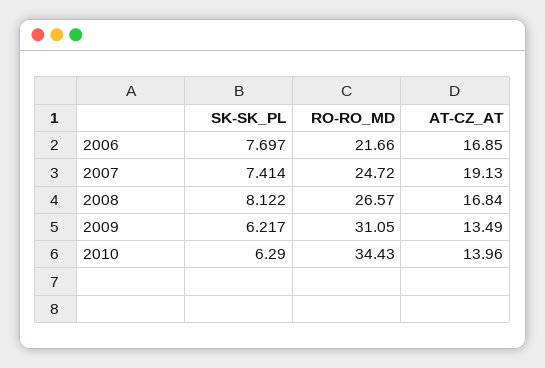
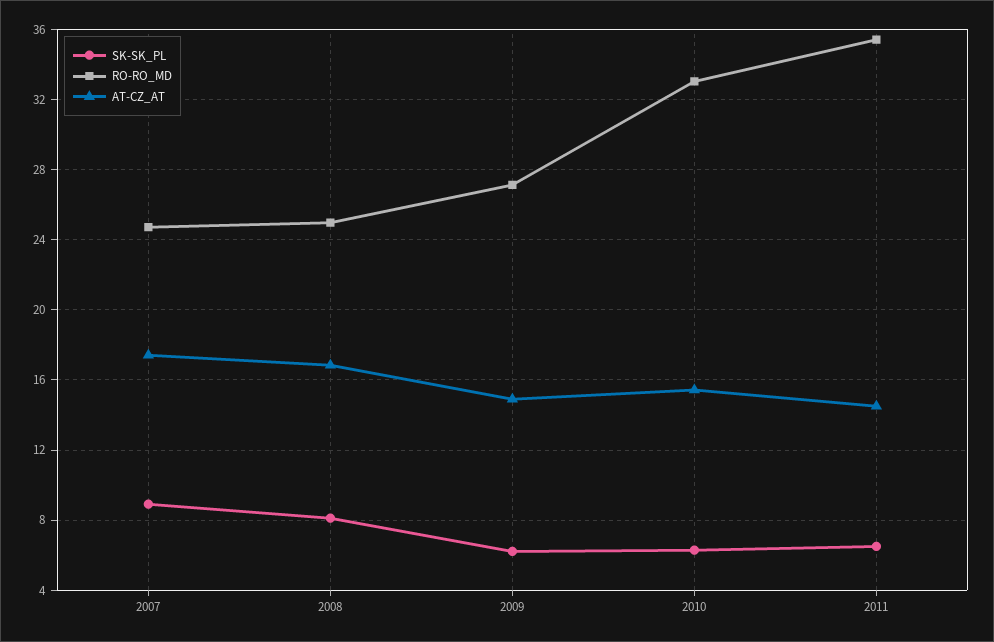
SK-SK_PL, 2006: 7.697 -> none
RO-RO_MD, 2006: 21.66 -> none
AT-CZ_AT, 2006: 16.85 -> none
SK-SK_PL, 2007: 7.414 -> 9
AT-CZ_AT, 2007: 19.13 -> 17.5
RO-RO_MD, 2008: 26.57 -> 25
RO-RO_MD, 2009: 31.05 -> 27
AT-CZ_AT, 2009: 13.49 -> 15
RO-RO_MD, 2010: 34.43 -> 33
AT-CZ_AT, 2010: 13.96 -> 15.5
SK-SK_PL, 2011: none -> 6.5
RO-RO_MD, 2011: none -> 35.5
AT-CZ_AT, 2011: none -> 14.5

